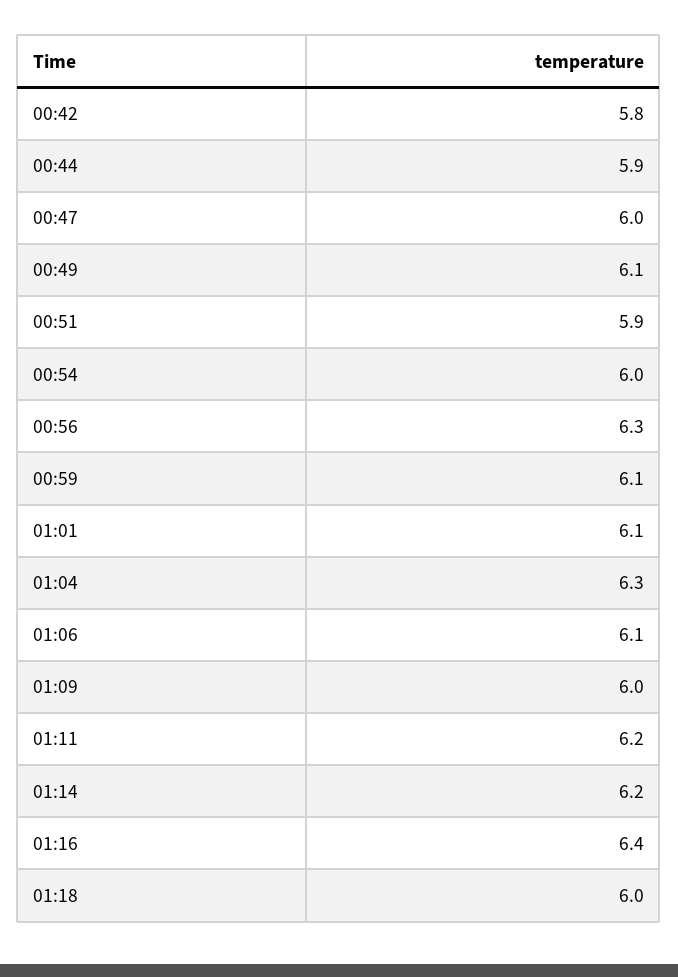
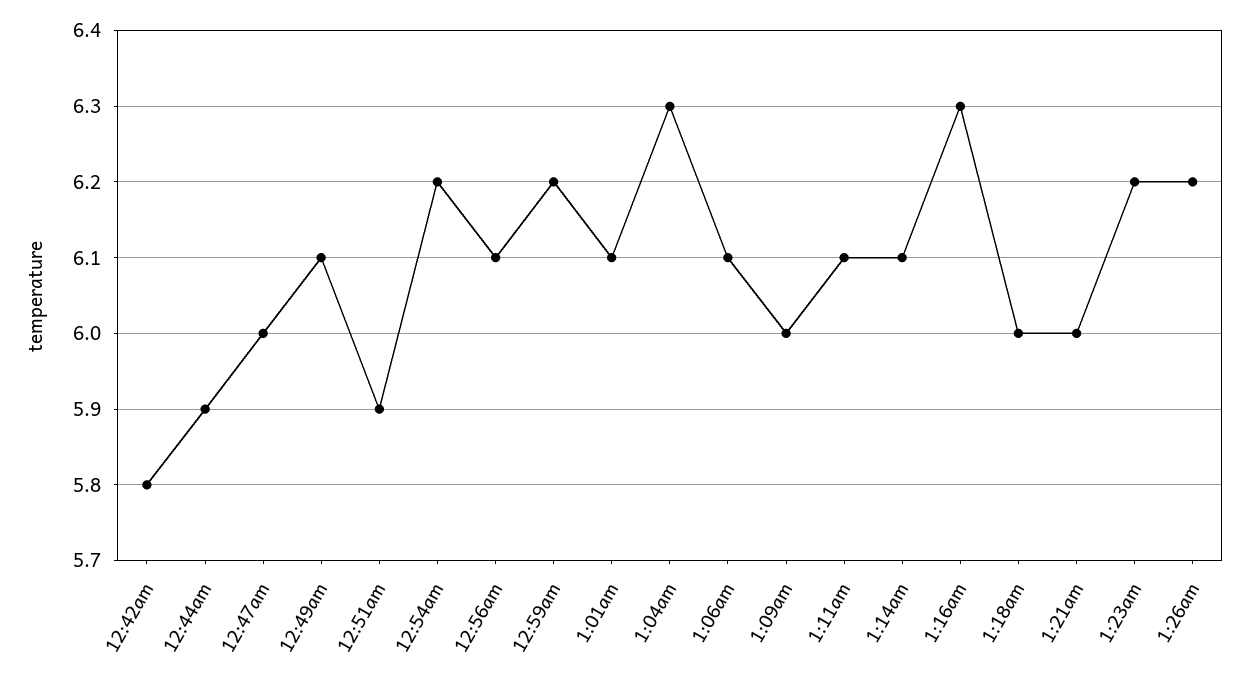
00:54: 6 -> 6.2
00:56: 6.3 -> 6.1
00:59: 6.1 -> 6.2
01:11: 6.2 -> 6.1
01:14: 6.2 -> 6.1
01:16: 6.4 -> 6.3
1:21am: none -> 6
1:23am: none -> 6.2
1:26am: none -> 6.2

